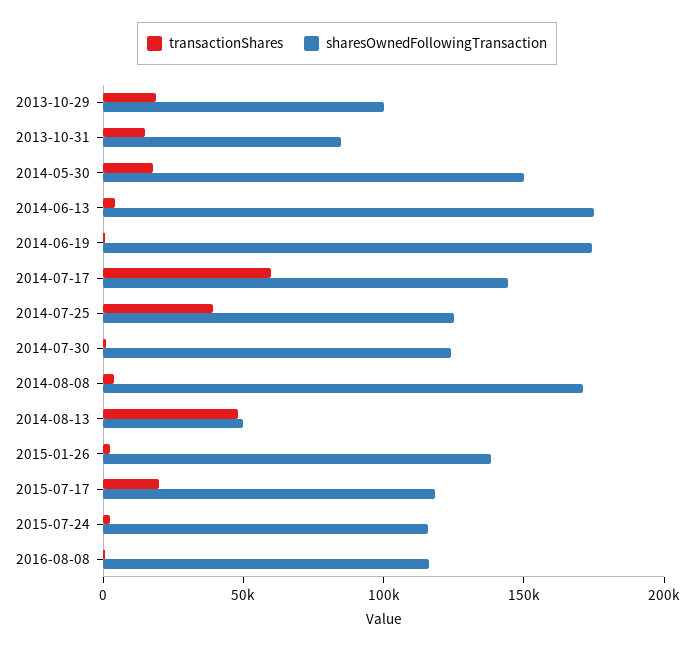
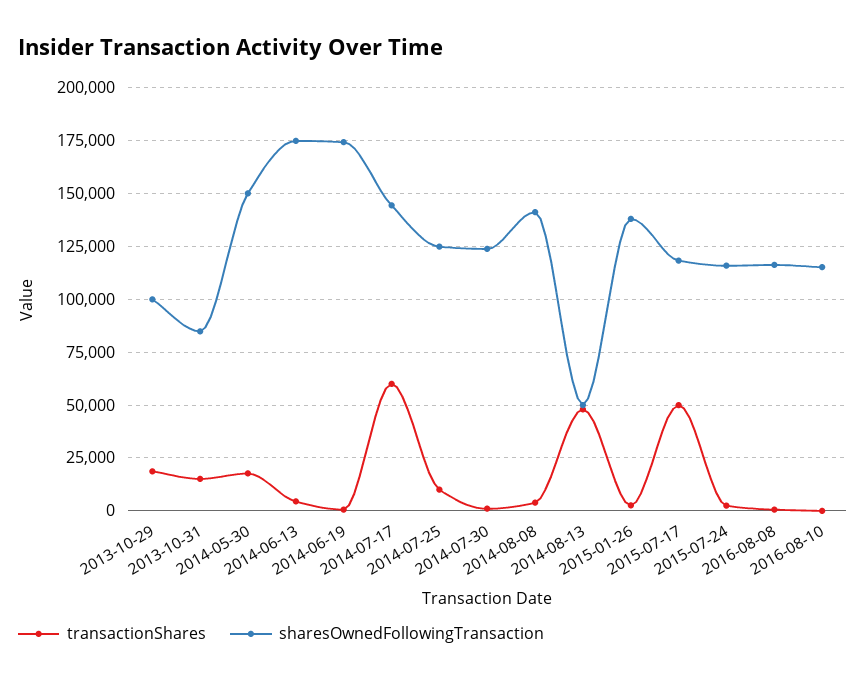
transactionShares, 2014-07-25: 40000 -> 10000
sharesOwnedFollowingTransaction, 2014-08-08: 170000 -> 140000
transactionShares, 2015-07-17: 20000 -> 50000
transactionShares, 2016-08-10: none -> 0
sharesOwnedFollowingTransaction, 2016-08-10: none -> 115000

